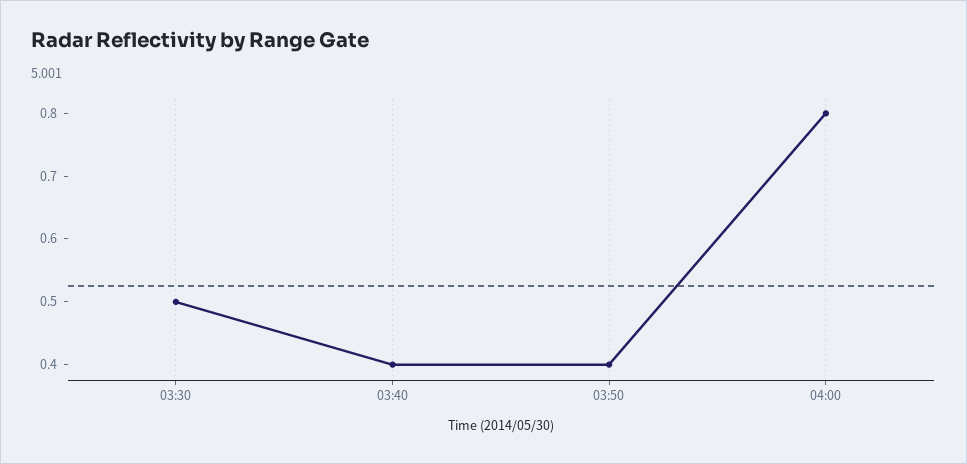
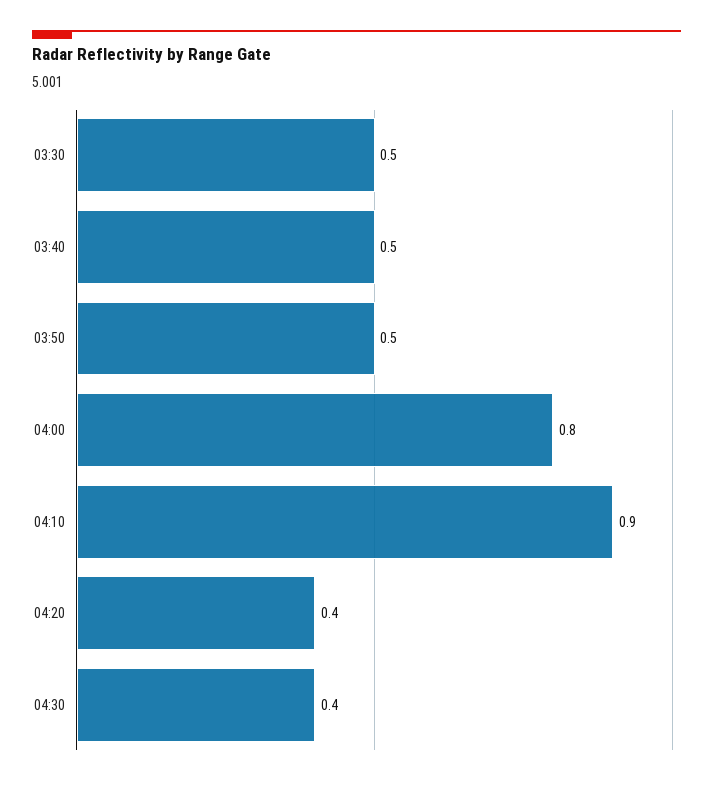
03:40: 0.4 -> 0.5
03:50: 0.4 -> 0.5
04:10: none -> 0.9
04:20: none -> 0.4
04:30: none -> 0.4

